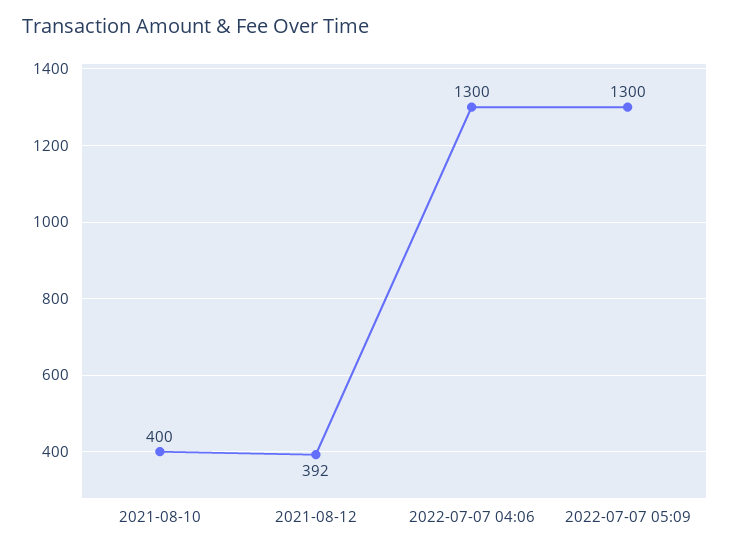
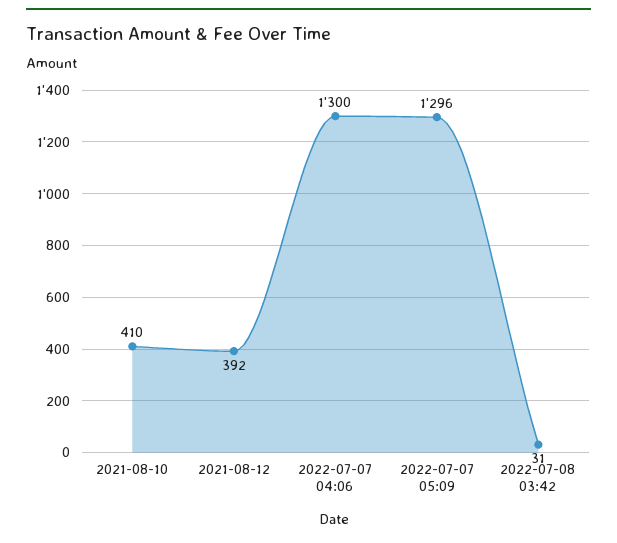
2021-08-10: 400 -> 410
2022-07-07 05:09: 1300 -> 1296
2022-07-08 03:42: none -> 31

